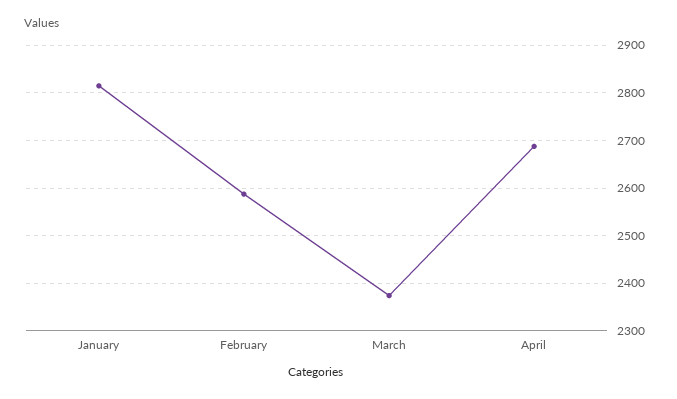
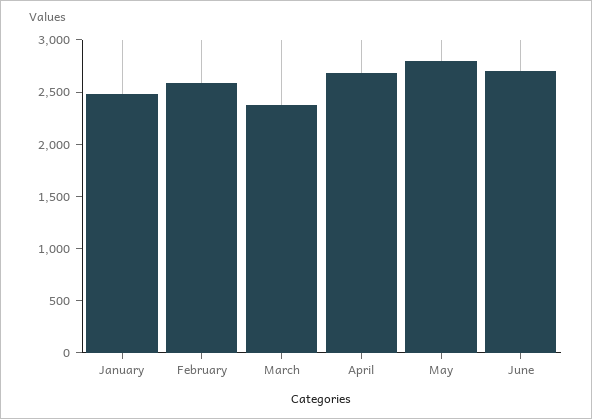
January: 2820 -> 2500
May: none -> 2800
June: none -> 2700

